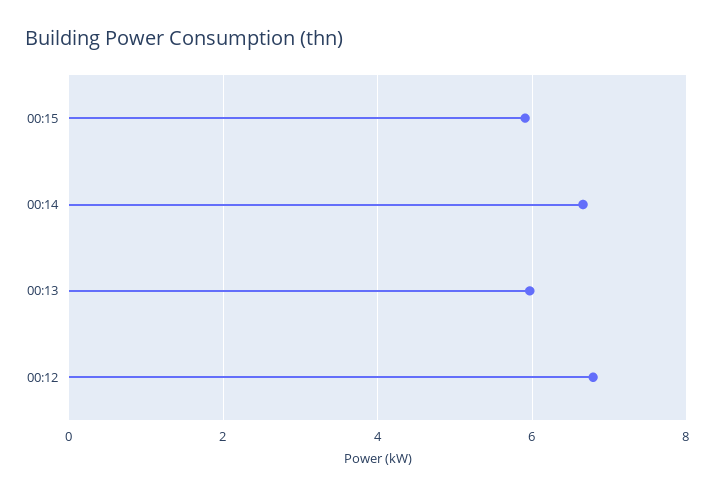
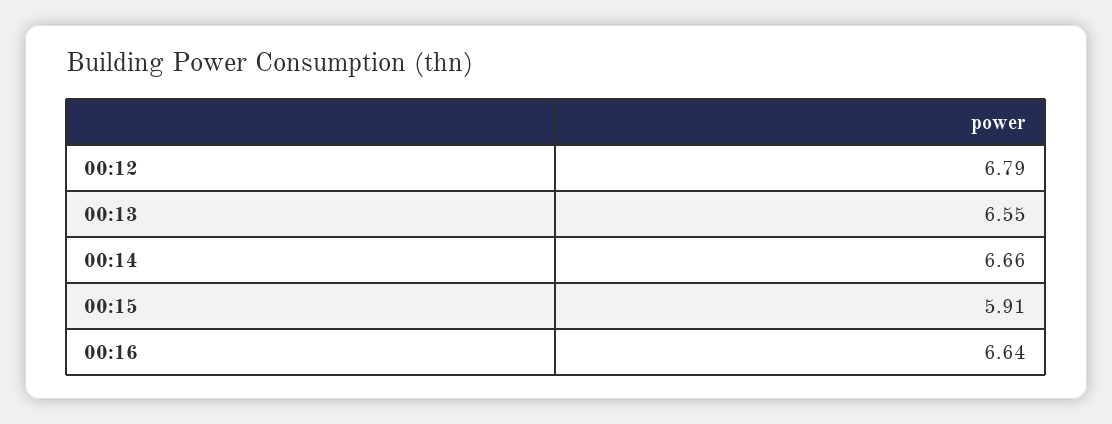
00:13: 6 -> 6.55
00:16: none -> 6.64

